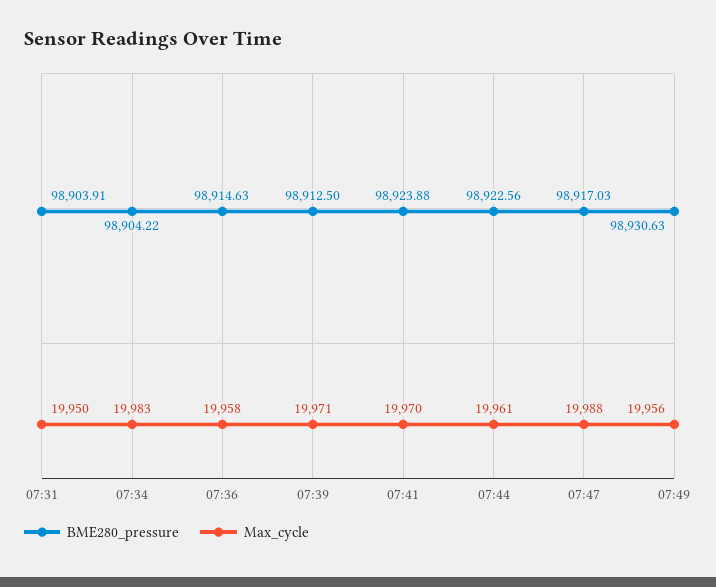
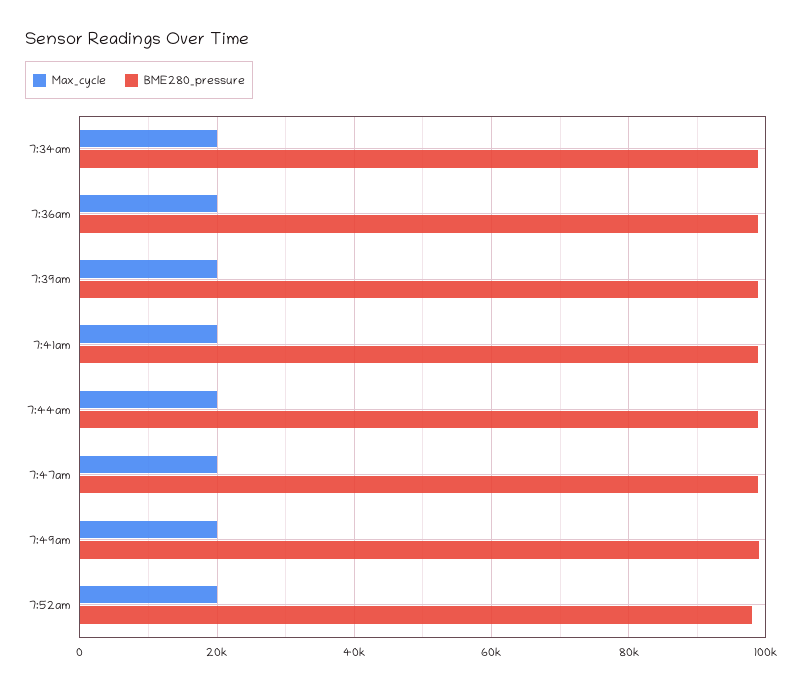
BME280_pressure, 07:31: 98903.91 -> none
Max_cycle, 07:31: 19950 -> none
Max_cycle, 7:52am: none -> 20000
BME280_pressure, 7:52am: none -> 98000

